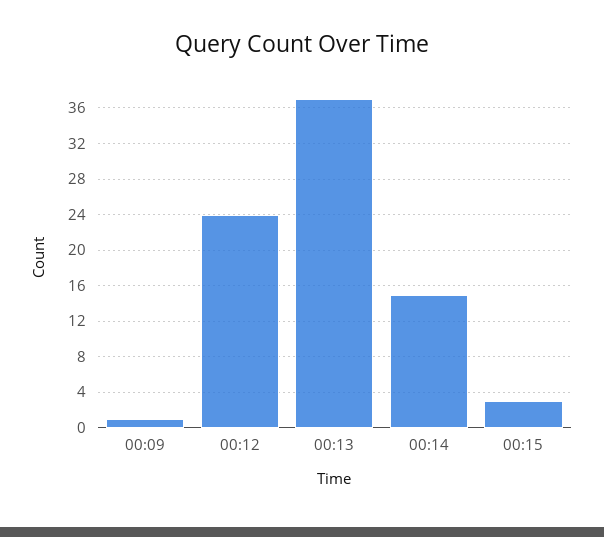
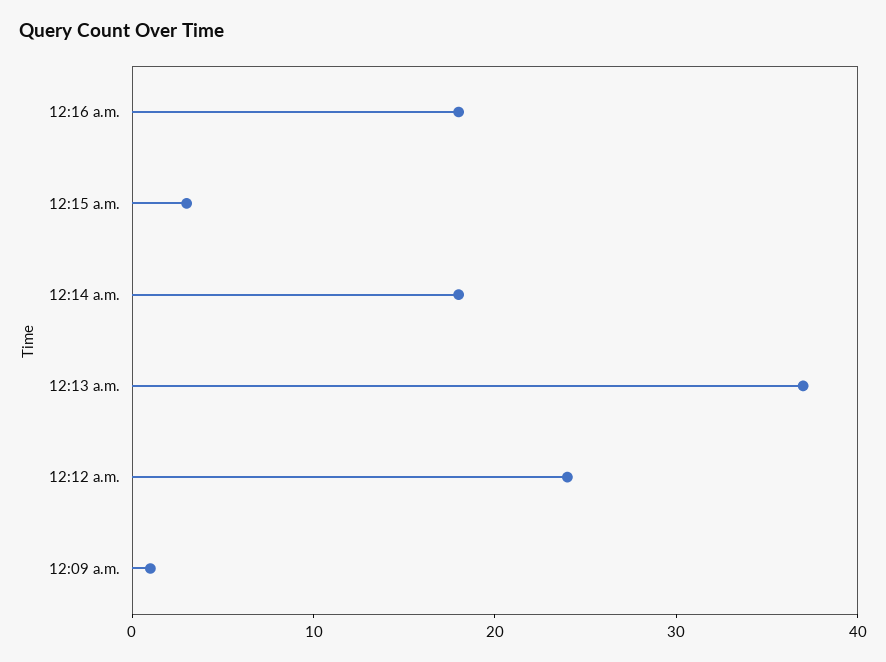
00:14: 15 -> 18
12:16 a.m.: none -> 18

